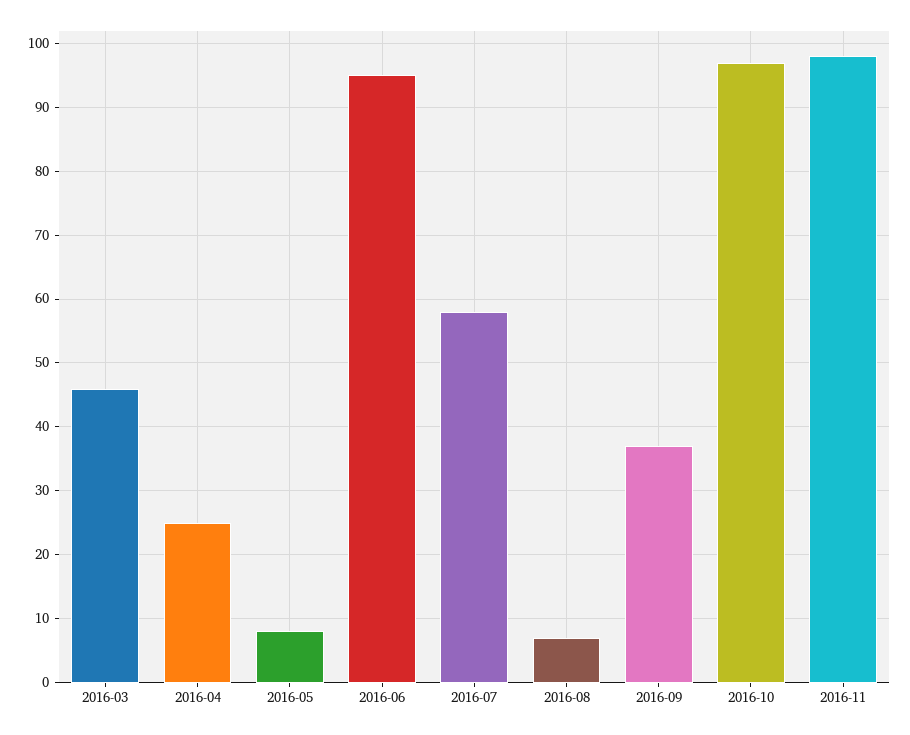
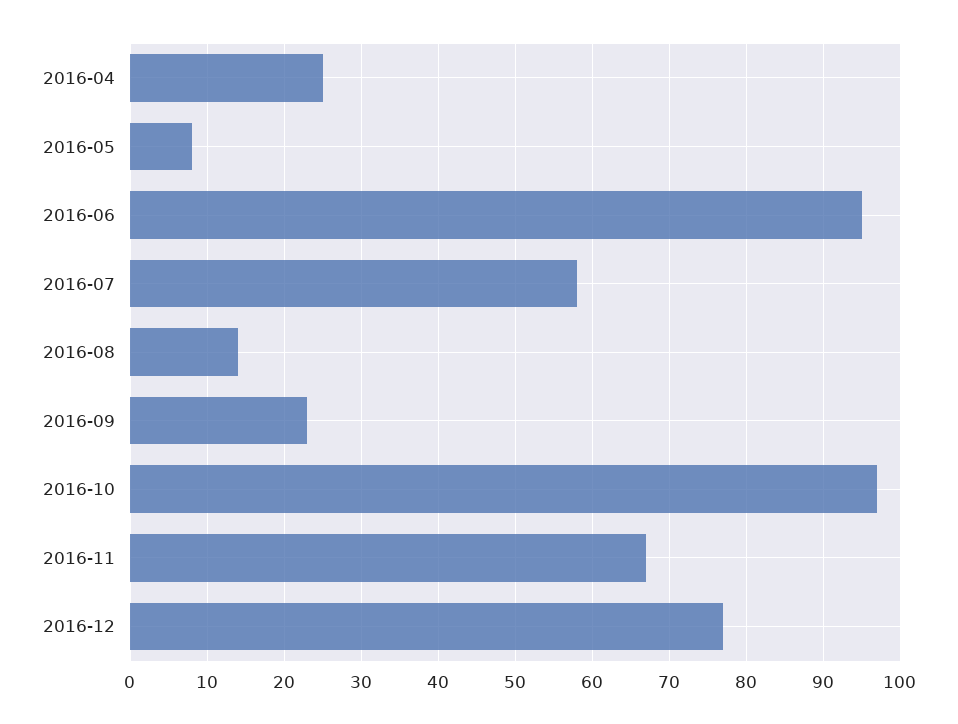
2016-03: 46 -> none
2016-08: 7 -> 14
2016-09: 37 -> 23
2016-11: 98 -> 67
2016-12: none -> 77

